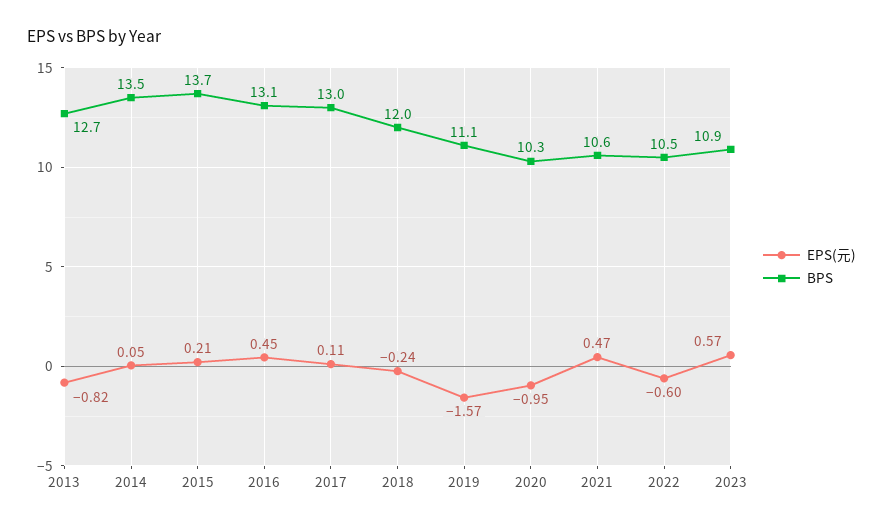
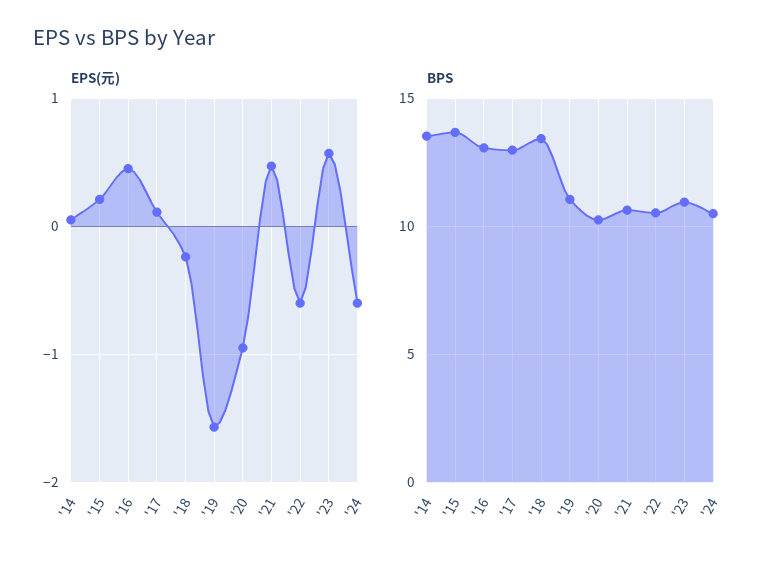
EPS(元), 2013: -0.82 -> none
BPS, 2013: 12.7 -> none
BPS, 2018: 12 -> 13.5
EPS(元), '24: none -> -0.6
BPS, '24: none -> 10.5

